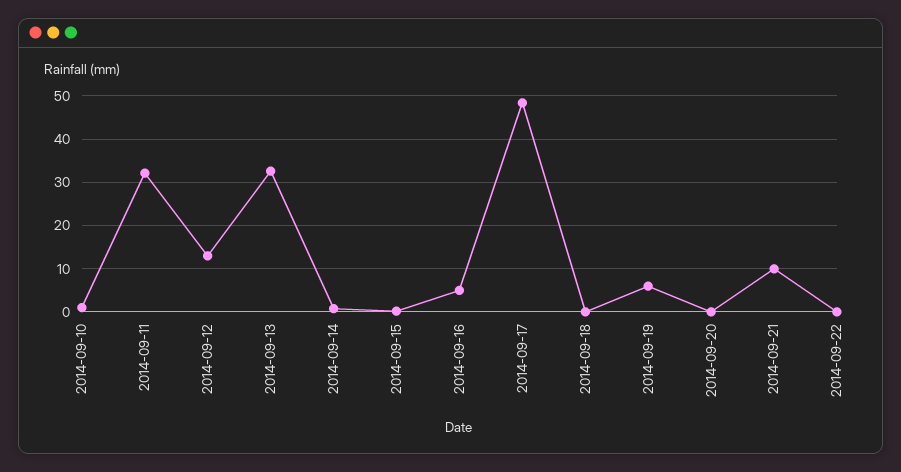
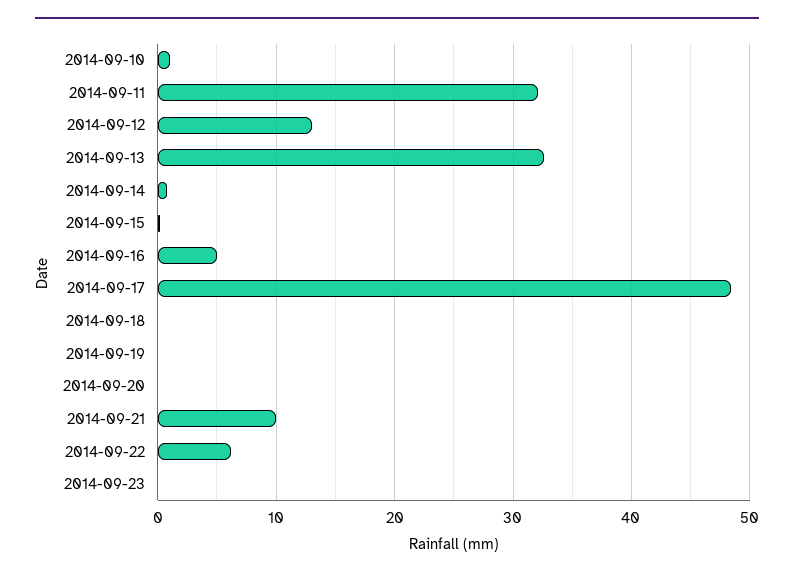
2014-09-19: 6 -> 0
2014-09-22: 0 -> 6
2014-09-23: none -> 0

